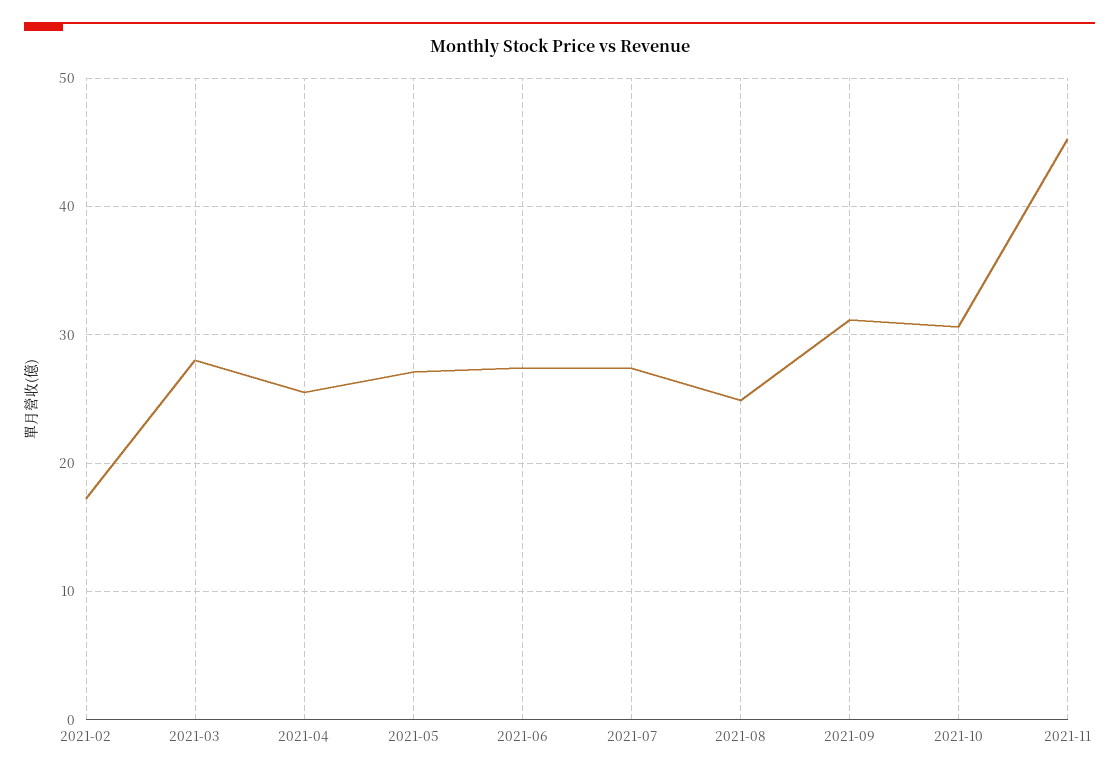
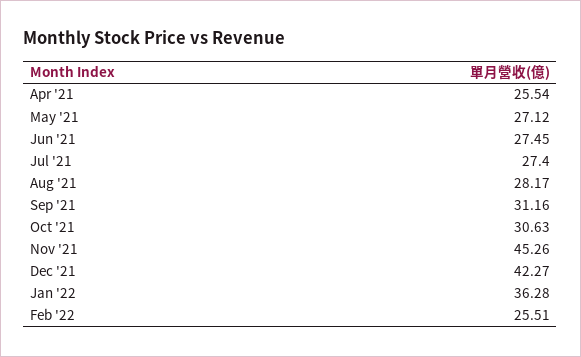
2021-02: 17 -> none
2021-03: 28 -> none
2021-08: 25 -> 28.17
Dec '21: none -> 42.27
Jan '22: none -> 36.28
Feb '22: none -> 25.51

